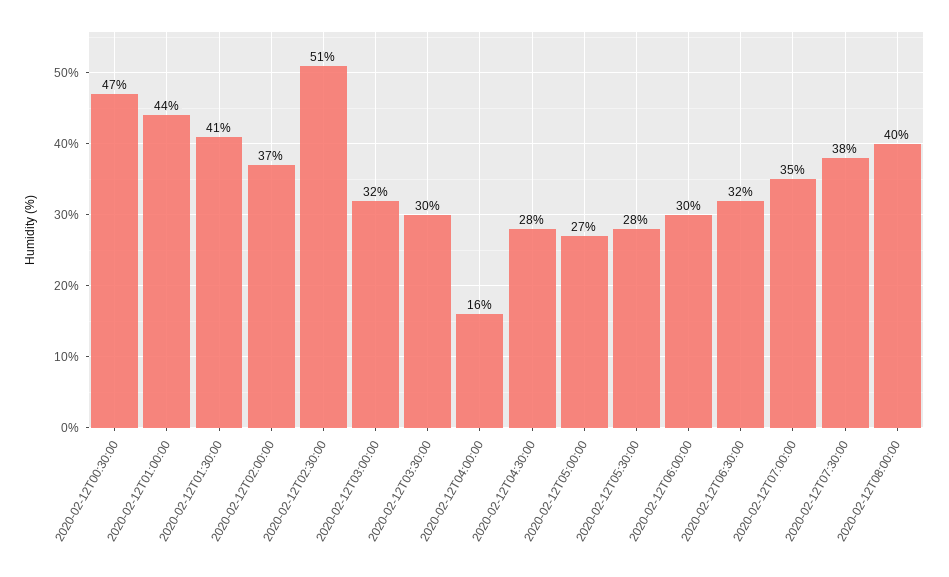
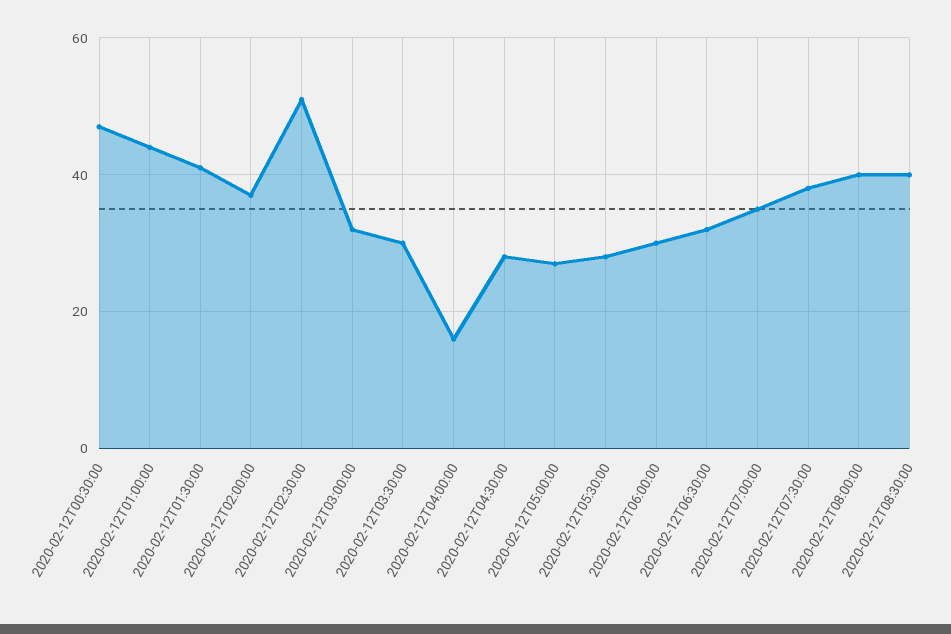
2020-02-12T08:30:00: none -> 40

